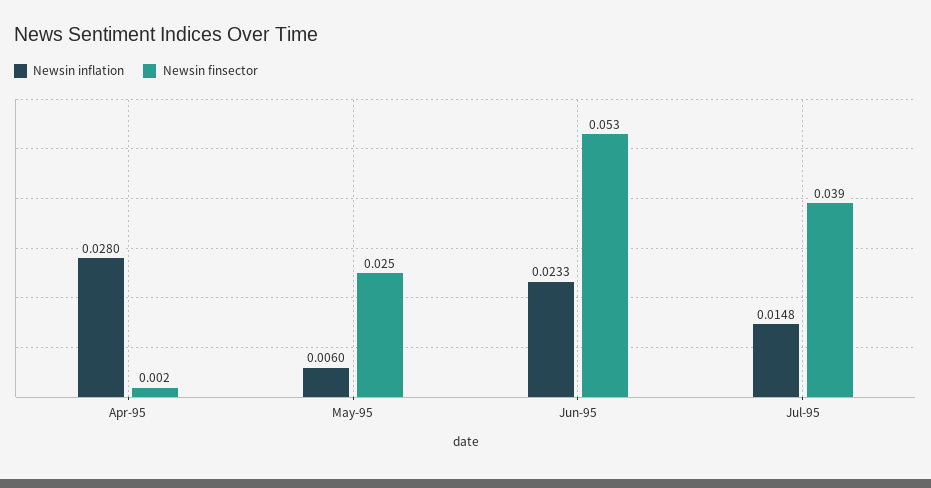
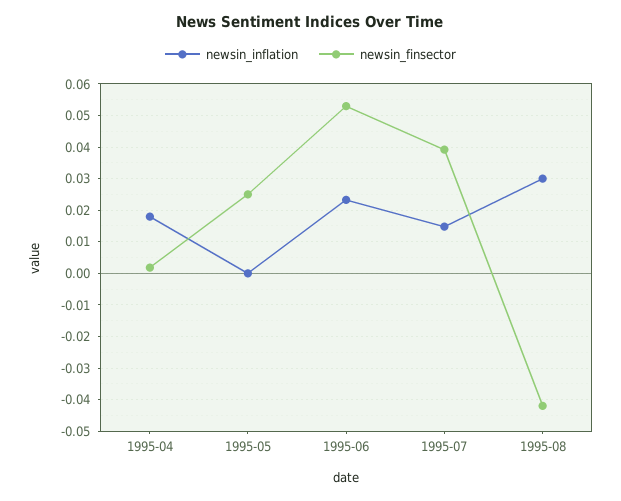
Newsin inflation, Apr-95: 0.028 -> 0.018
Newsin inflation, May-95: 0.006 -> 0
Newsin inflation, 1995-08: none -> 0.03
Newsin finsector, 1995-08: none -> -0.042

